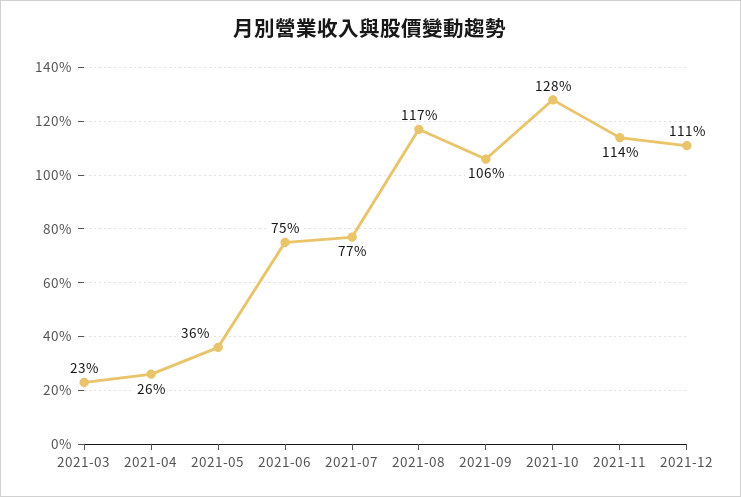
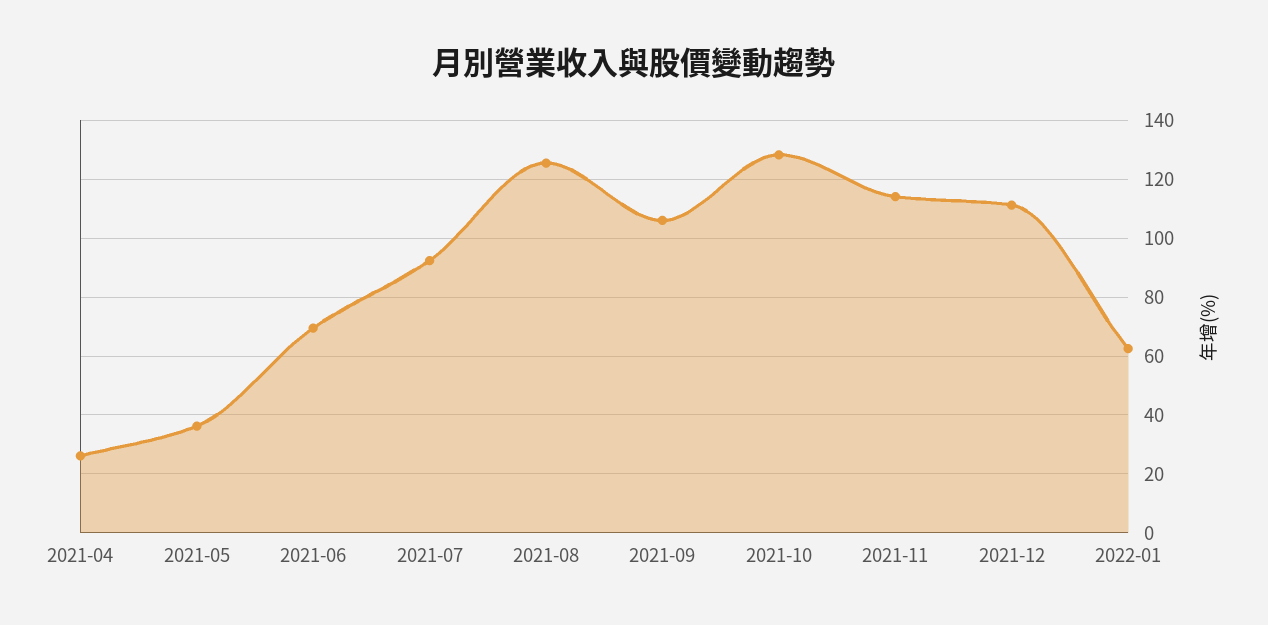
2021-03: 23 -> none
2021-06: 75 -> 70
2021-07: 77 -> 92.5
2021-08: 117 -> 125
2022-01: none -> 62.5

